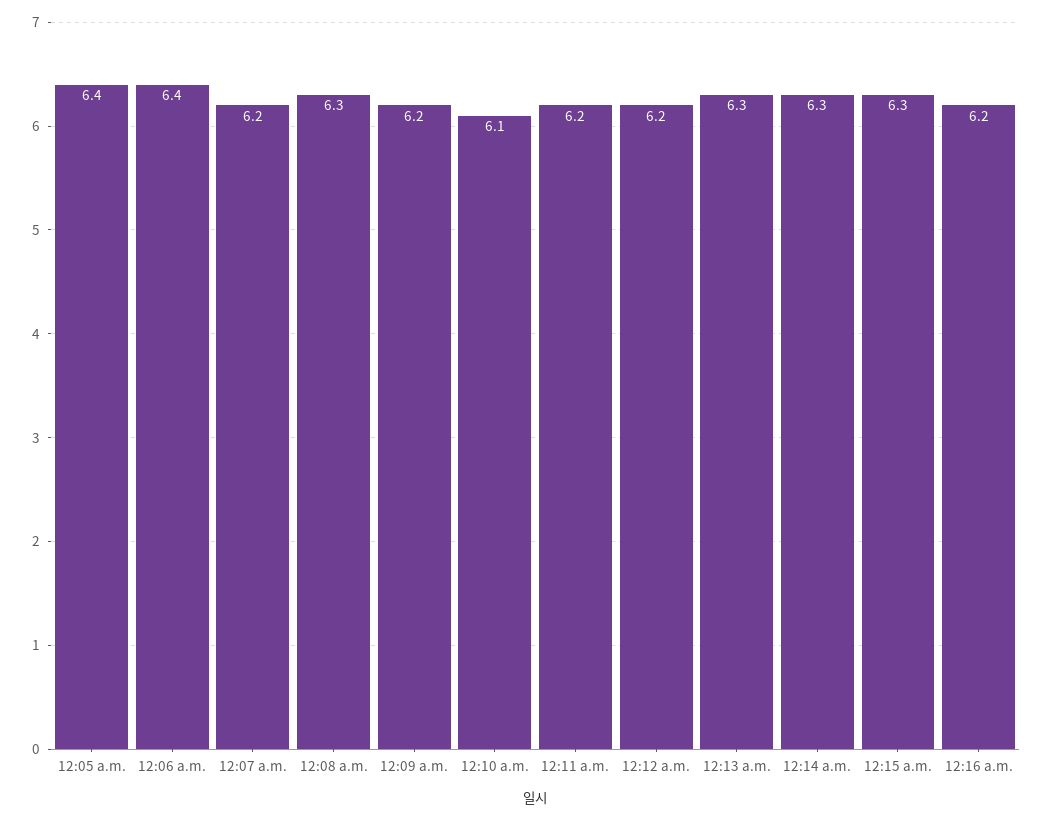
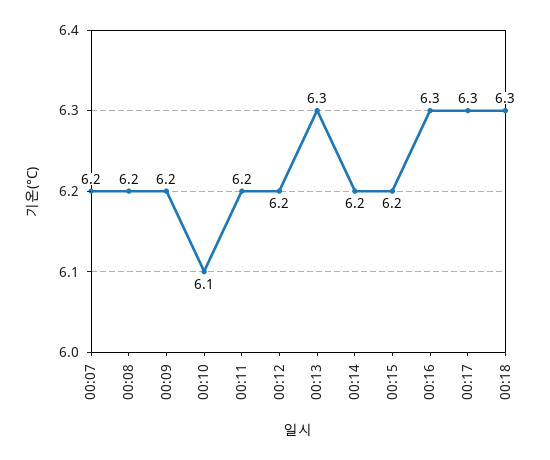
12:05 a.m.: 6.4 -> none
12:06 a.m.: 6.4 -> none
12:08 a.m.: 6.3 -> 6.2
12:14 a.m.: 6.3 -> 6.2
12:15 a.m.: 6.3 -> 6.2
12:16 a.m.: 6.2 -> 6.3
00:17: none -> 6.3
00:18: none -> 6.3

